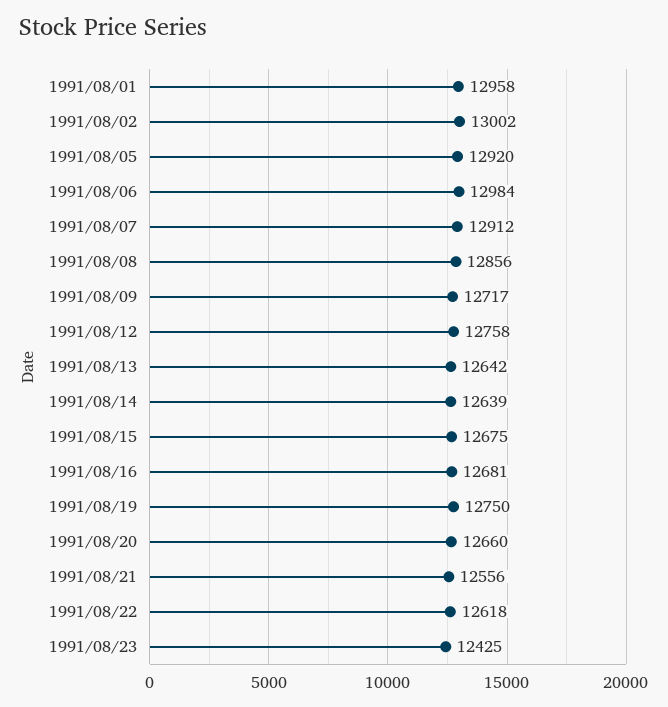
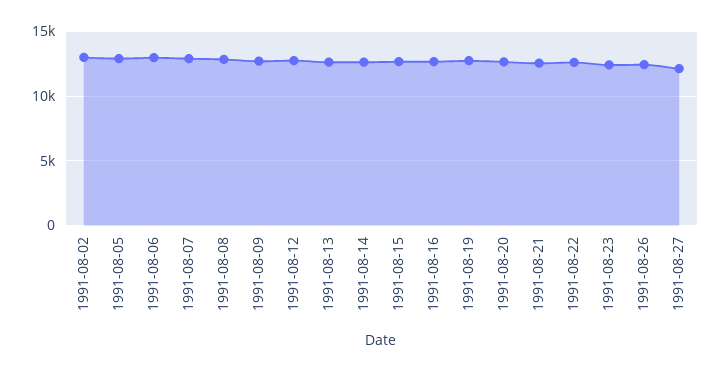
1991/08/01: 12958 -> none
1991-08-26: none -> 12500
1991-08-27: none -> 12000

